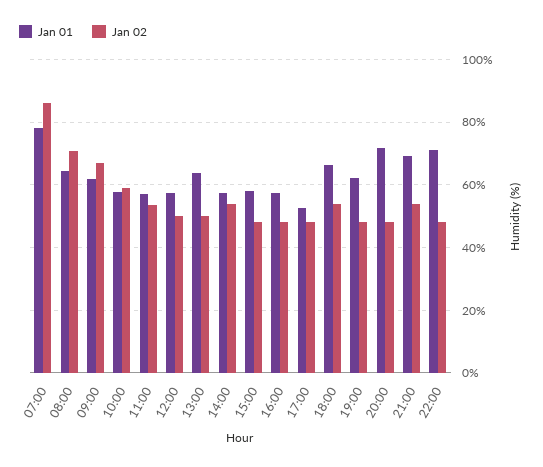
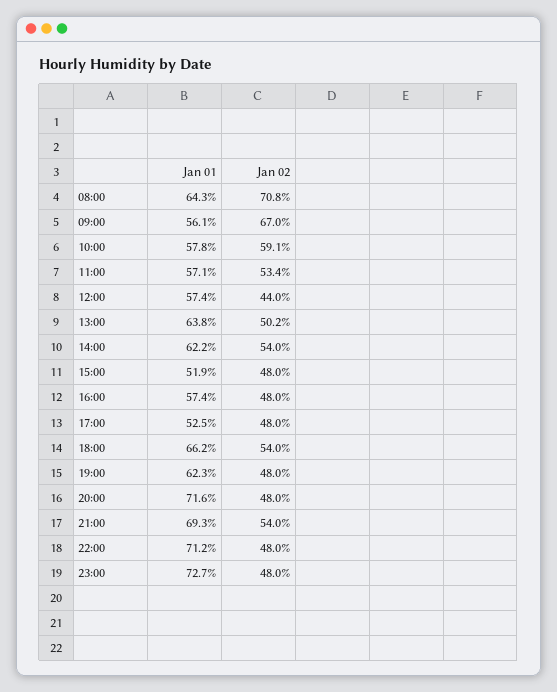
Jan 01, 07:00: 78 -> none
Jan 02, 07:00: 86 -> none
Jan 01, 09:00: 62 -> 56.1
Jan 02, 12:00: 50 -> 44
Jan 01, 14:00: 58 -> 62.2
Jan 01, 15:00: 58 -> 51.9
Jan 01, 23:00: none -> 72.7
Jan 02, 23:00: none -> 48

